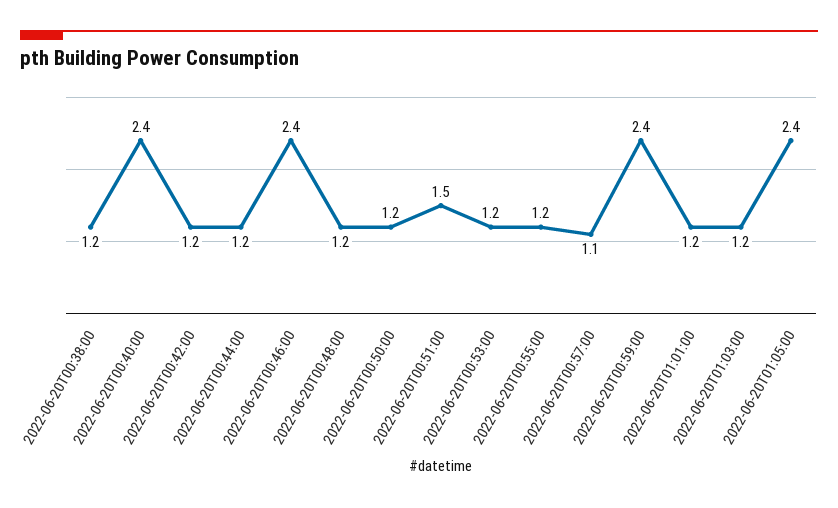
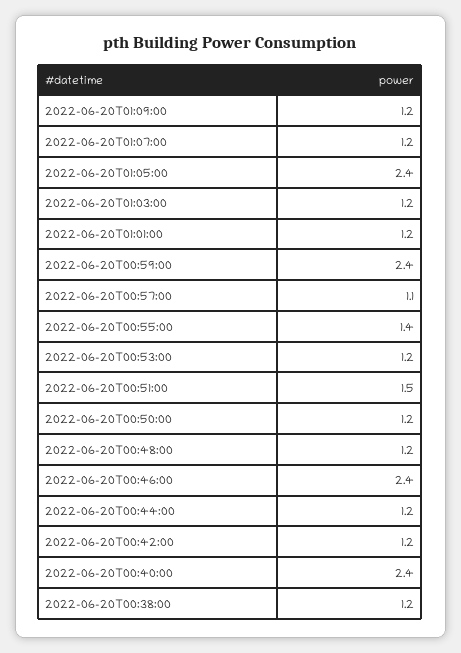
2022-06-20T00:55:00: 1.2 -> 1.4
2022-06-20T01:09:00: none -> 1.2
2022-06-20T01:07:00: none -> 1.2

